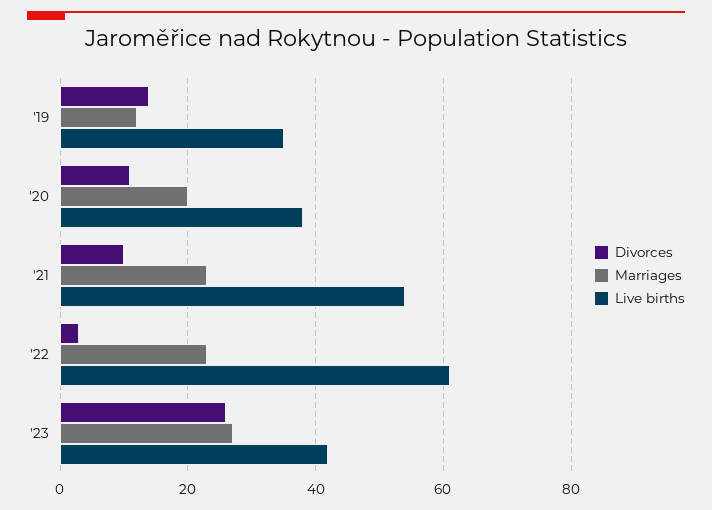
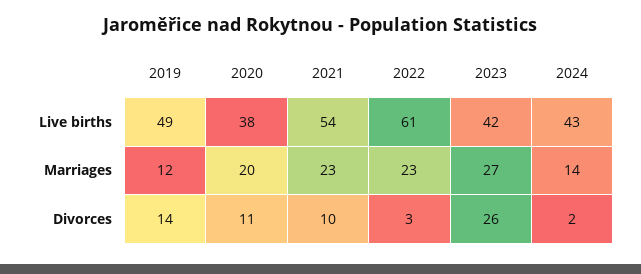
Live births, '19: 35 -> 49
Live births, 2024: none -> 43
Marriages, 2024: none -> 14
Divorces, 2024: none -> 2

